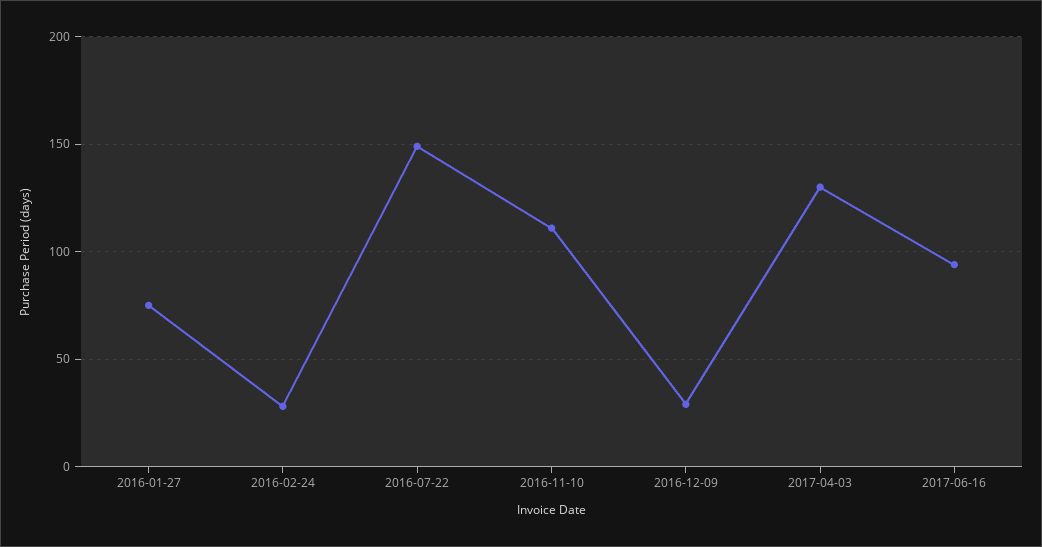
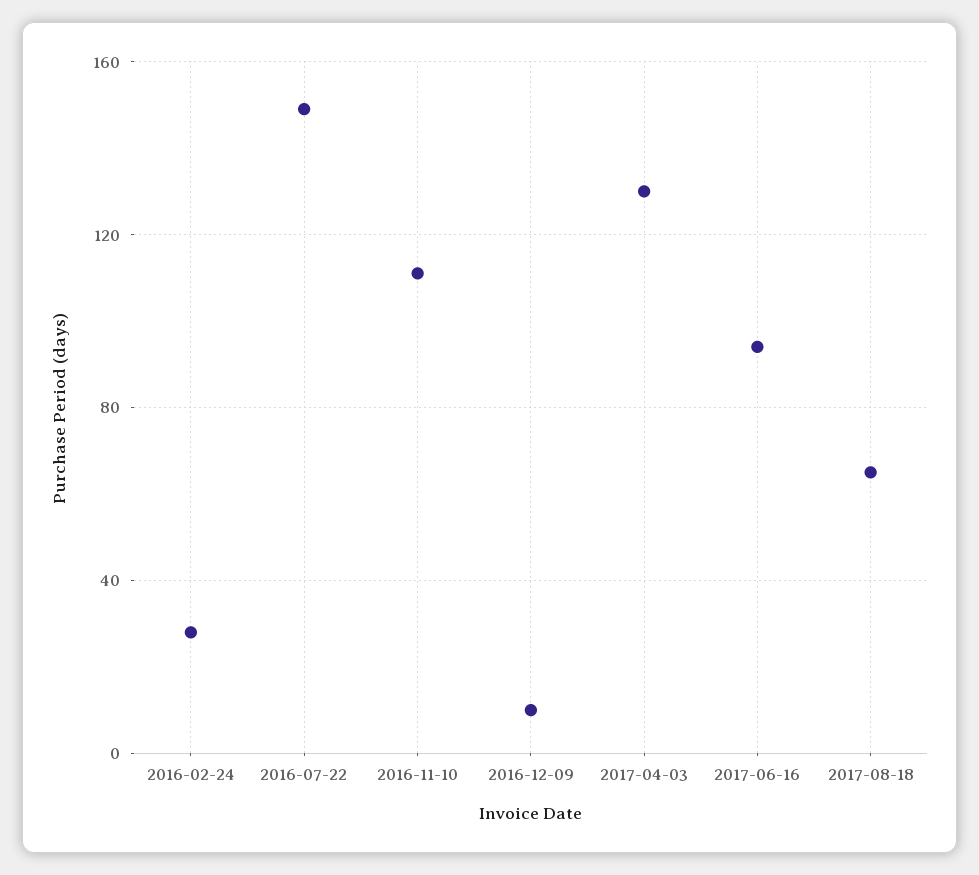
2016-01-27: 75 -> none
2016-12-09: 30 -> 10
2017-08-18: none -> 65

